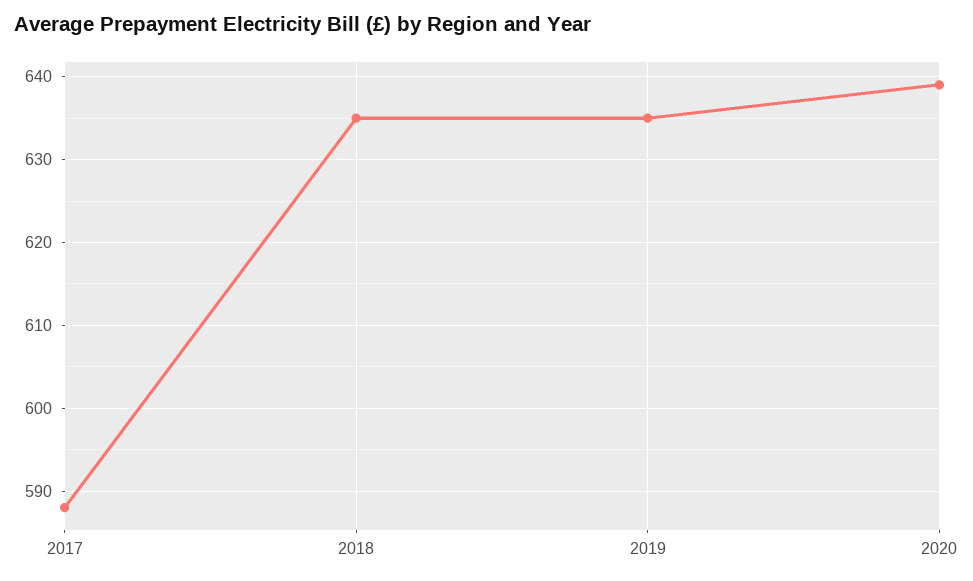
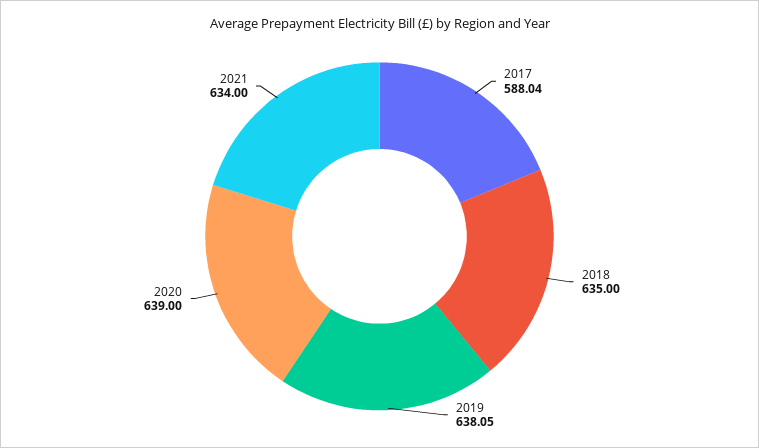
2019: 635 -> 638.05
2021: none -> 634

